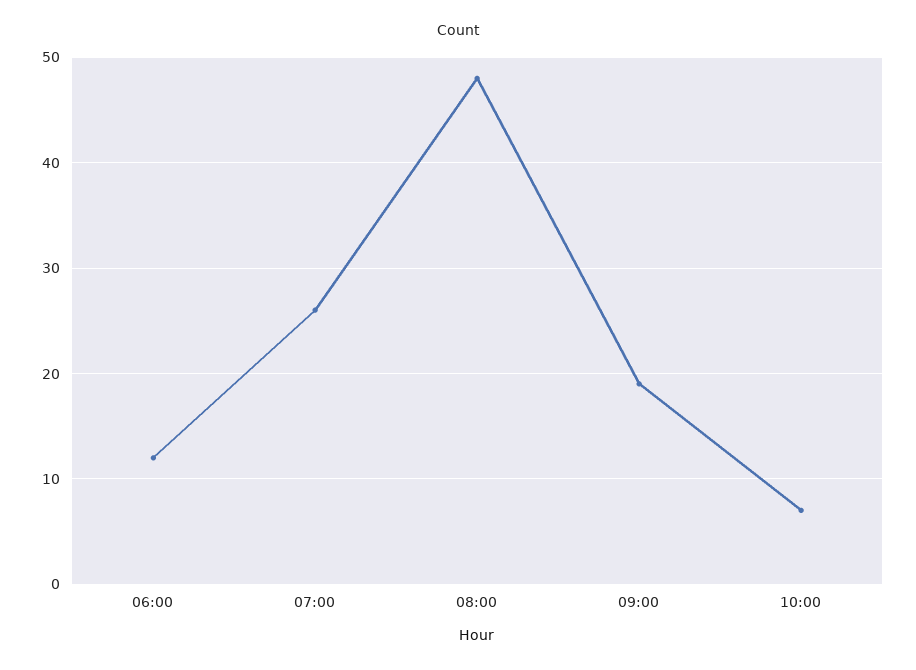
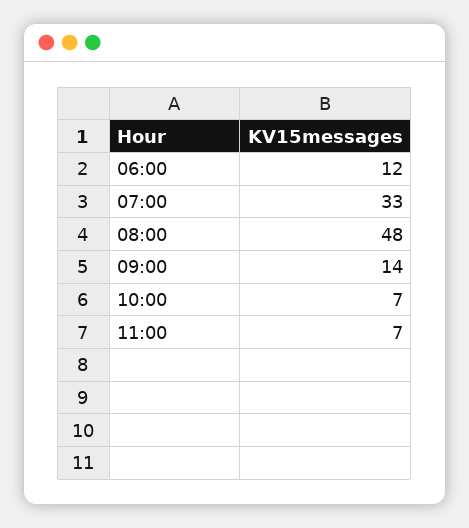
07:00: 26 -> 33
09:00: 19 -> 14
11:00: none -> 7

